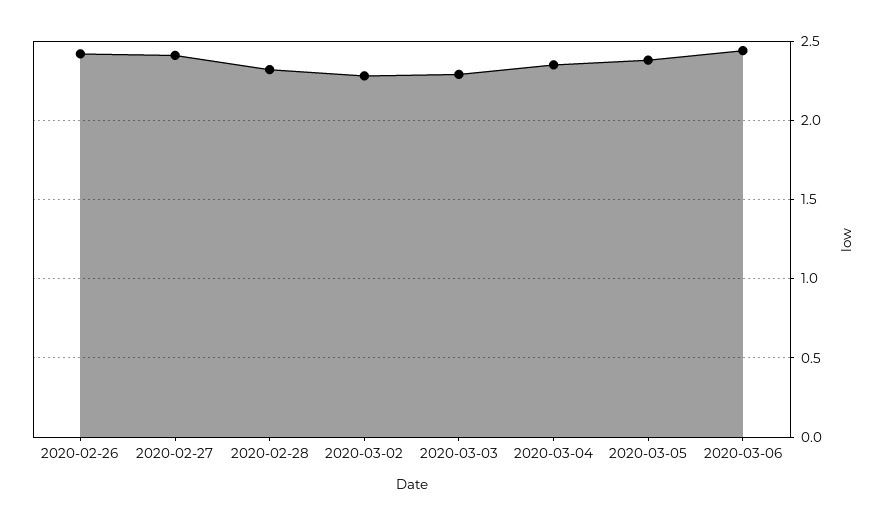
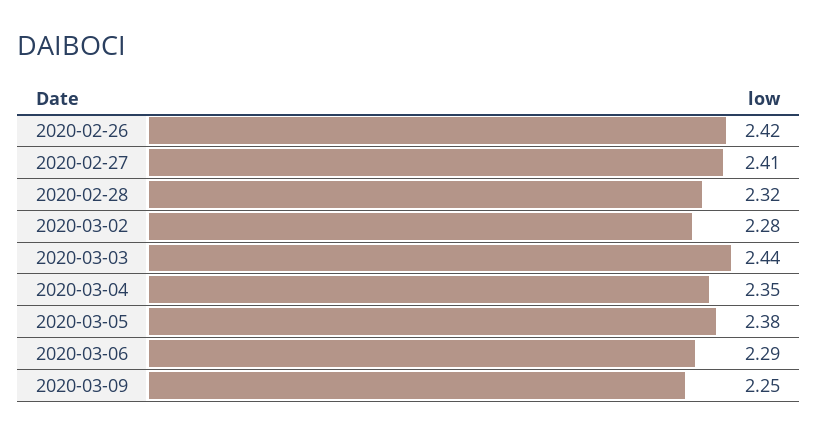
2020-03-03: 2.3 -> 2.44
2020-03-06: 2.45 -> 2.29
2020-03-09: none -> 2.25

